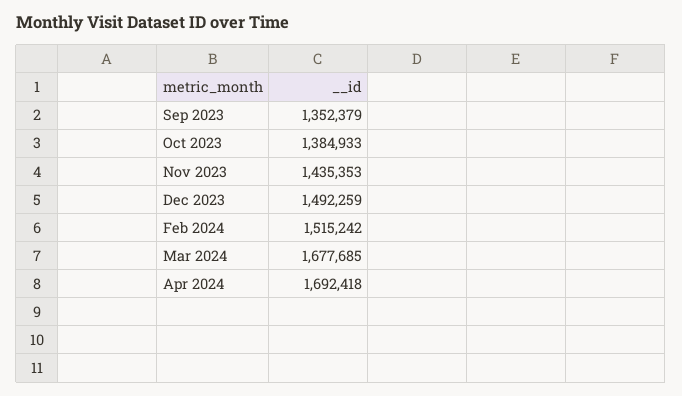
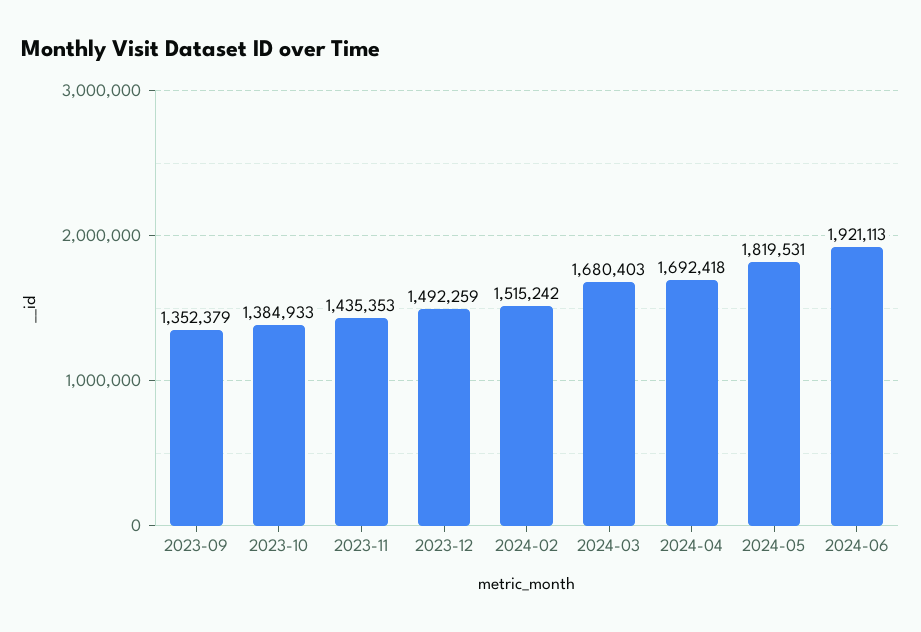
Mar 2024: 1677685 -> 1680403
2024-05: none -> 1819531
2024-06: none -> 1921113

